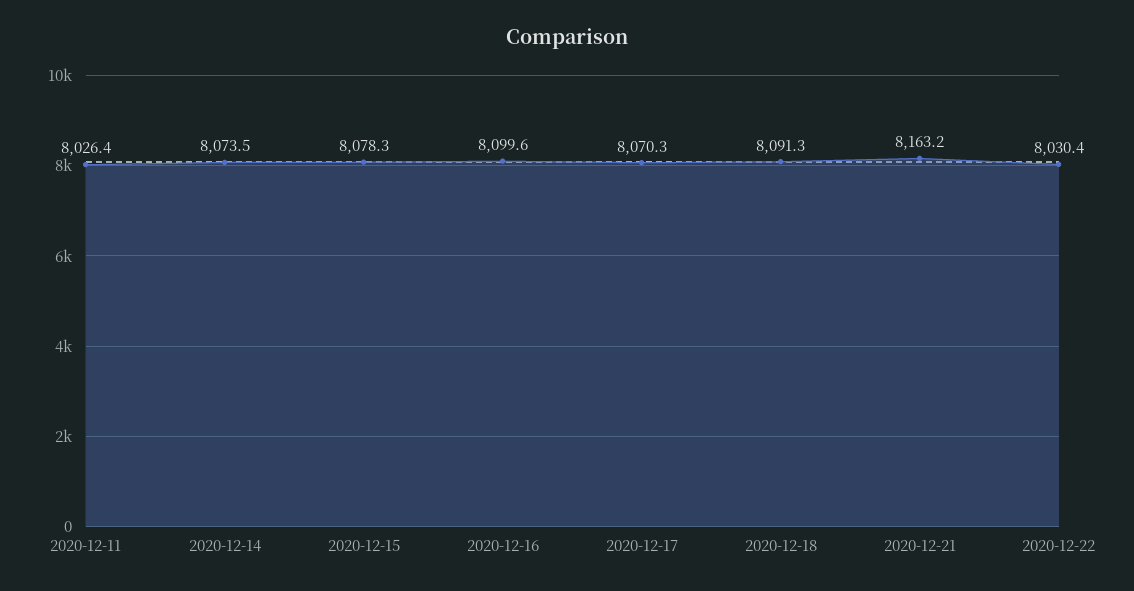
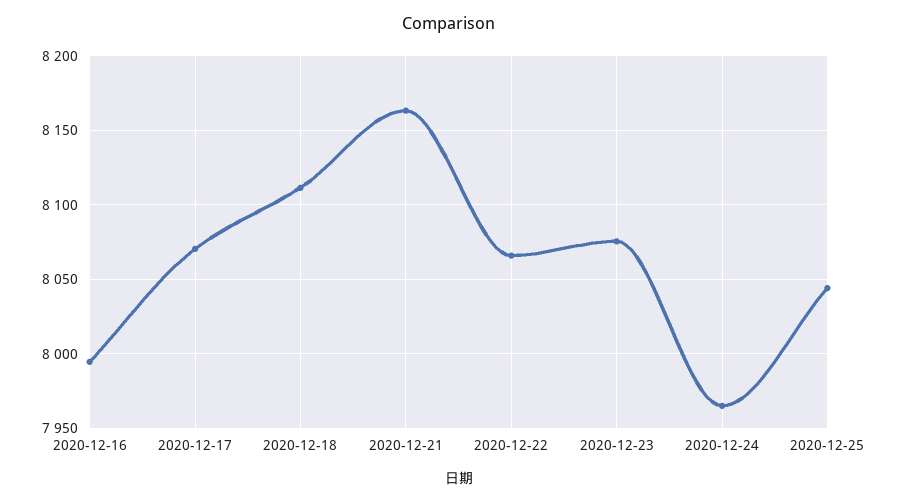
2020-12-11: 8026.4 -> none
2020-12-14: 8073.5 -> none
2020-12-15: 8078.3 -> none
2020-12-16: 8099.6 -> 7995
2020-12-18: 8091.3 -> 8110
2020-12-22: 8030.4 -> 8065
2020-12-23: none -> 8075
2020-12-24: none -> 7965
2020-12-25: none -> 8045

